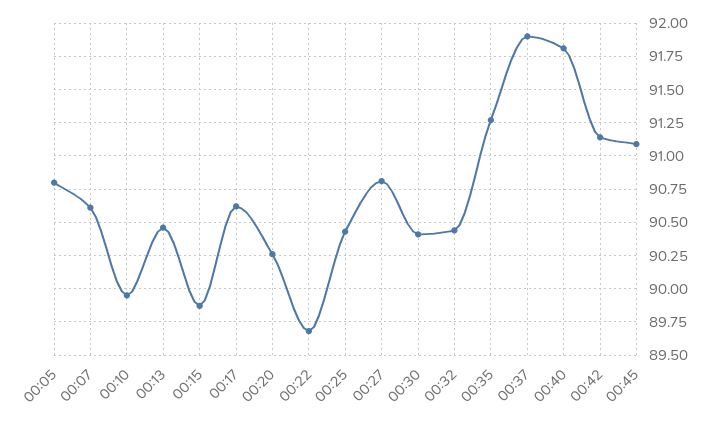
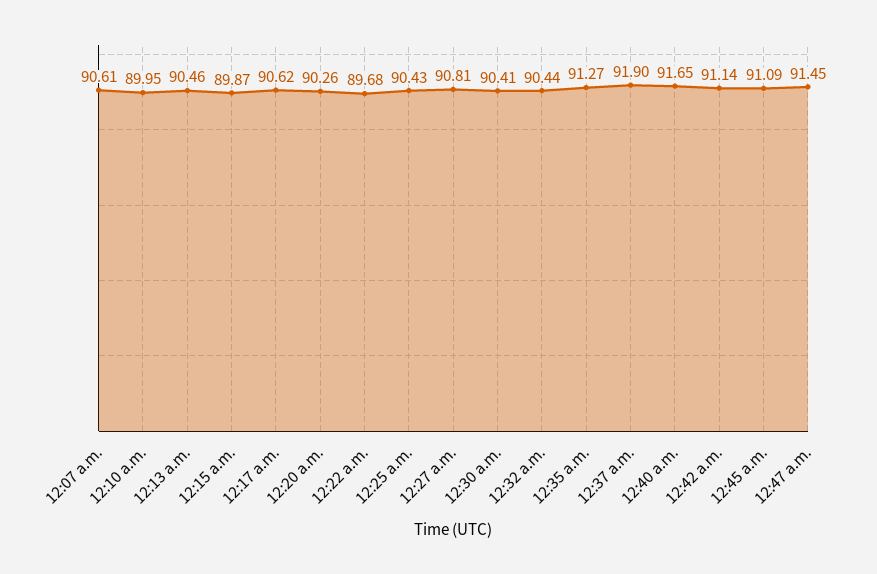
00:05: 90.8 -> none
00:40: 91.8 -> 91.65
12:47 a.m.: none -> 91.45

